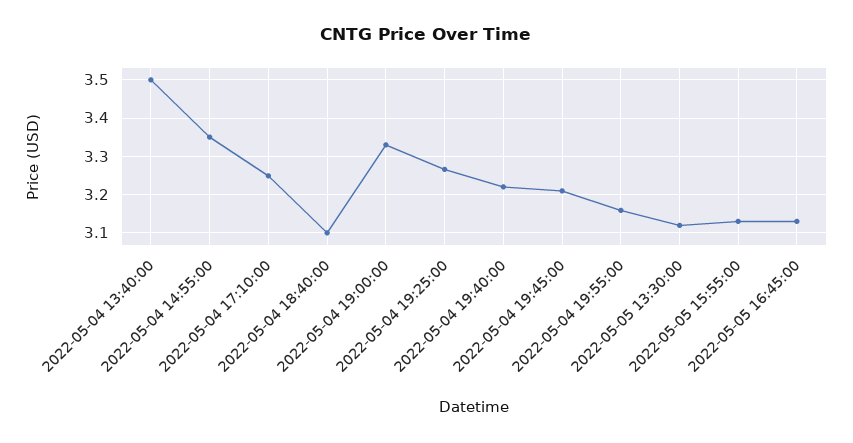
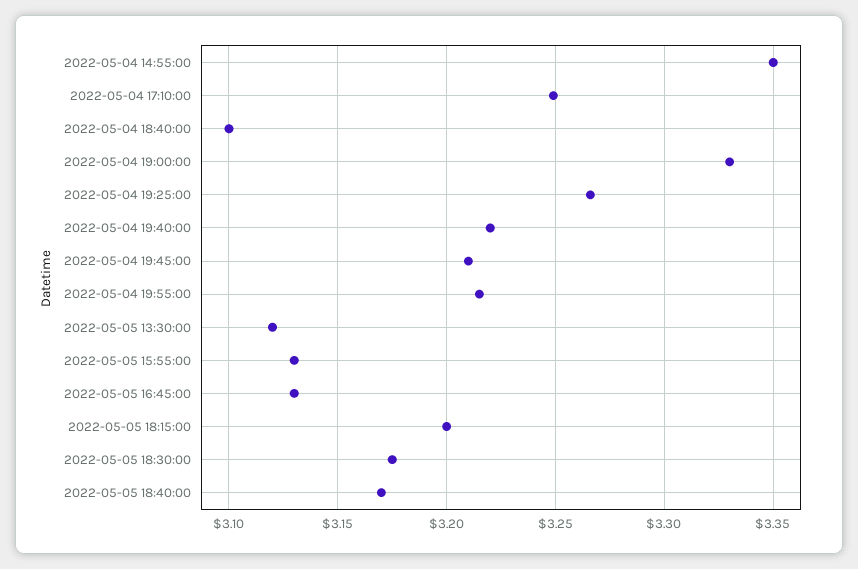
2022-05-04 13:40:00: 3.5 -> none
2022-05-04 19:55:00: 3.16 -> 3.215
2022-05-05 18:15:00: none -> 3.2
2022-05-05 18:30:00: none -> 3.175
2022-05-05 18:40:00: none -> 3.17

